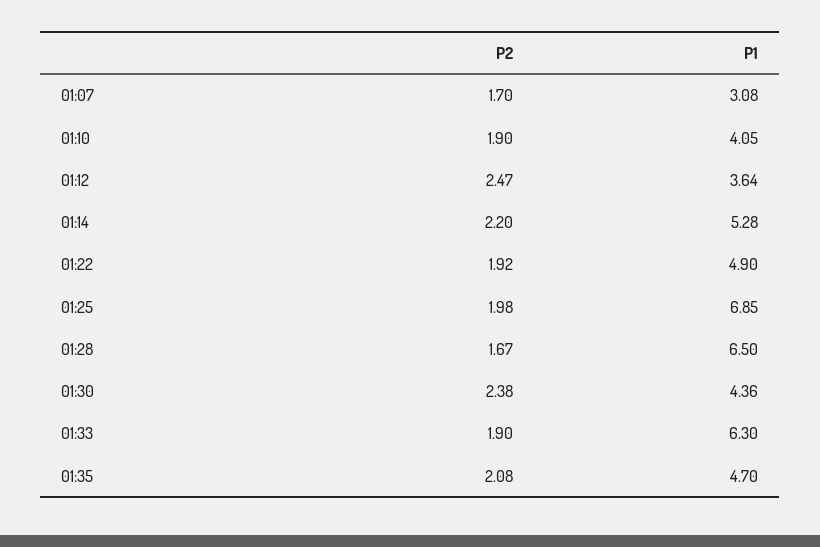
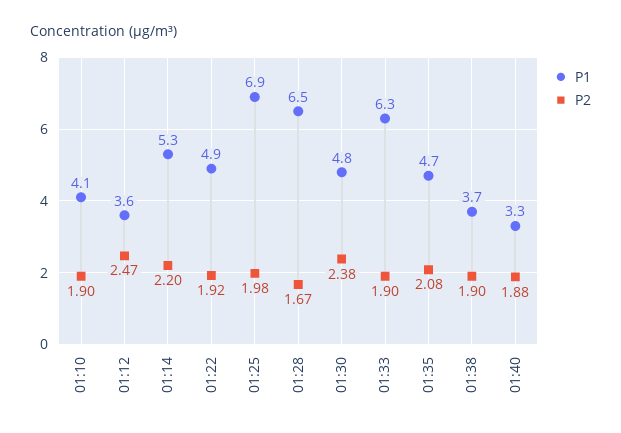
P2, 01:07: 1.7 -> none
P1, 01:07: 3.08 -> none
P1, 01:30: 4.36 -> 4.8
P1, 01:38: none -> 3.7
P2, 01:38: none -> 1.9
P1, 01:40: none -> 3.3
P2, 01:40: none -> 1.88

